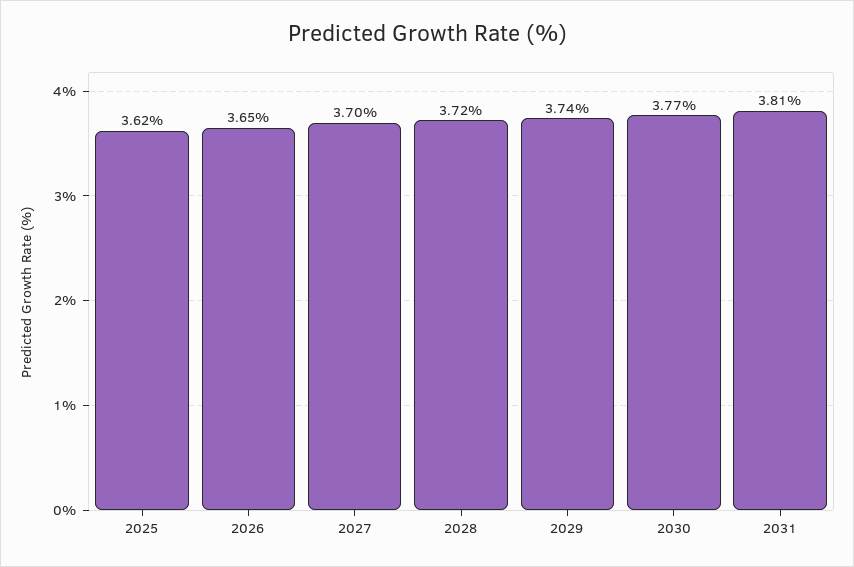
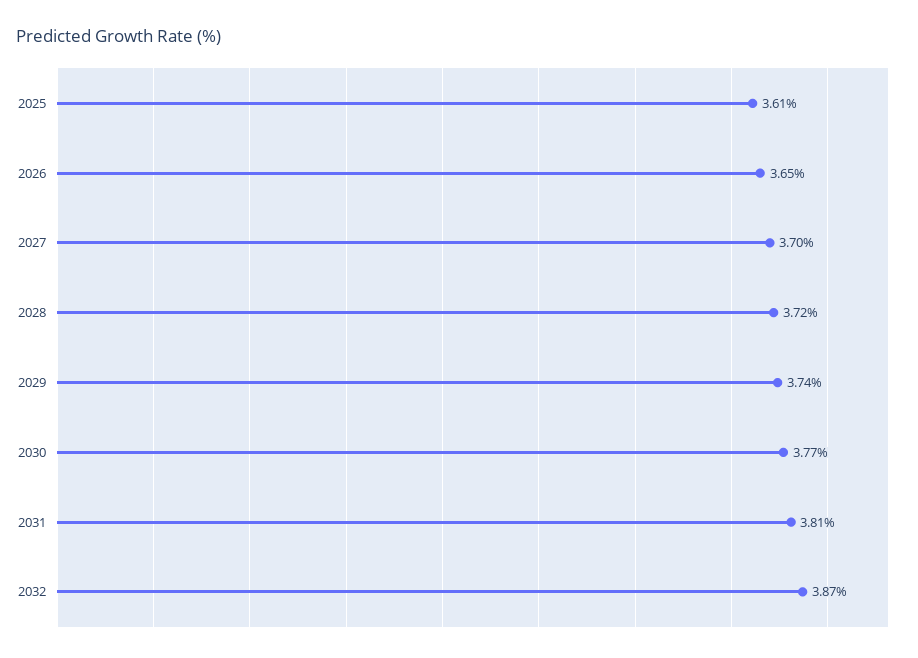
2025: 3.62 -> 3.61
2032: none -> 3.87

